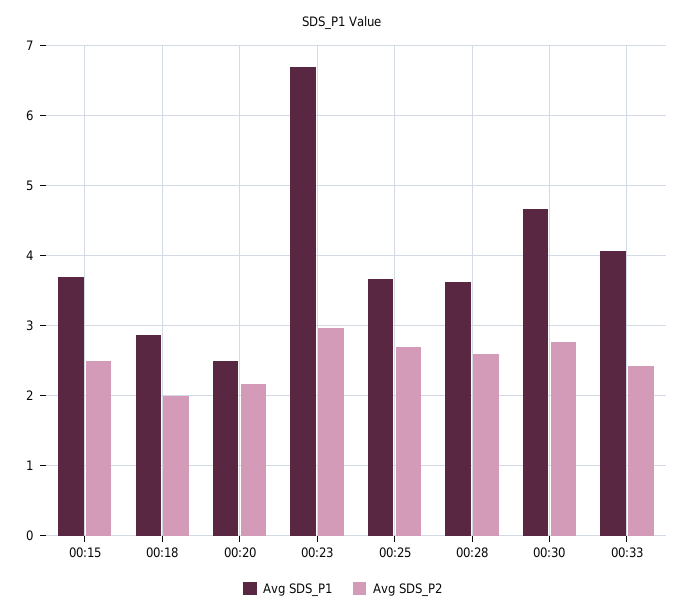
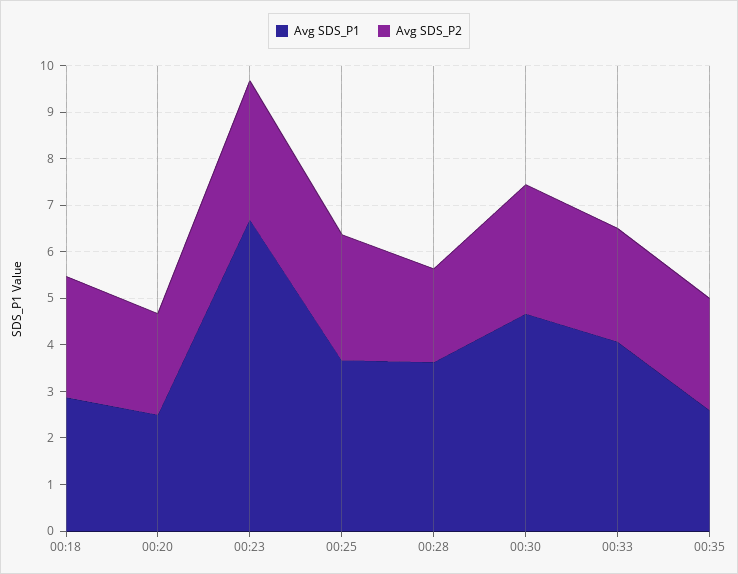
Avg SDS_P1, 00:15: 3.7 -> none
Avg SDS_P2, 00:15: 2.5 -> none
Avg SDS_P2, 00:18: 2 -> 2.6
Avg SDS_P2, 00:28: 2.6 -> 2
Avg SDS_P1, 00:35: none -> 2.6
Avg SDS_P2, 00:35: none -> 2.4

